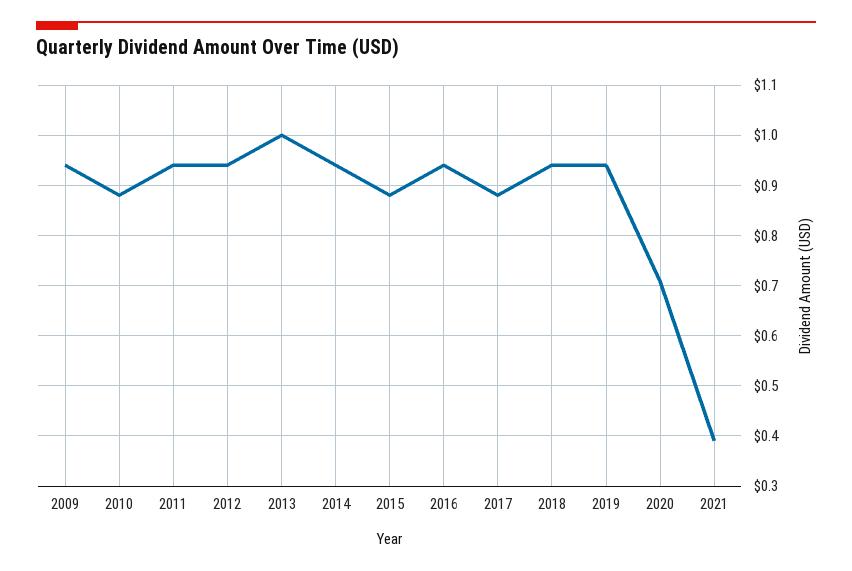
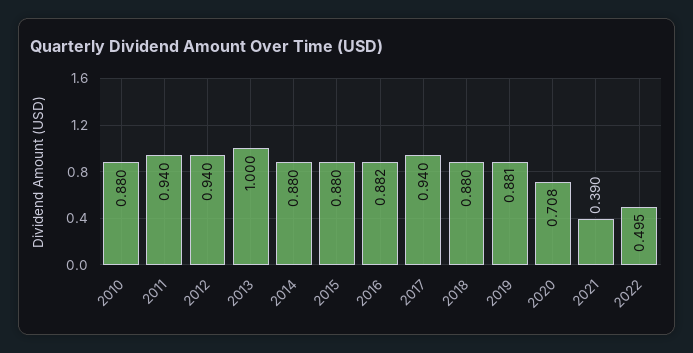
2009: 0.94 -> none
2014: 0.94 -> 0.88
2016: 0.94 -> 0.882
2017: 0.88 -> 0.94
2018: 0.94 -> 0.88
2019: 0.94 -> 0.881
2022: none -> 0.495

